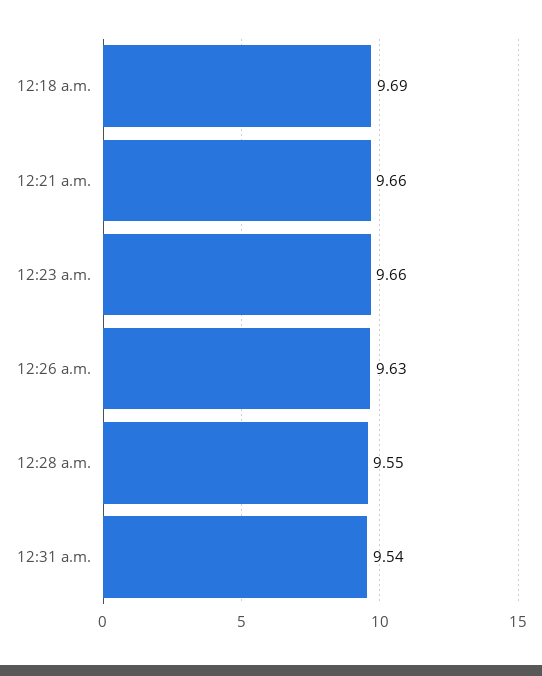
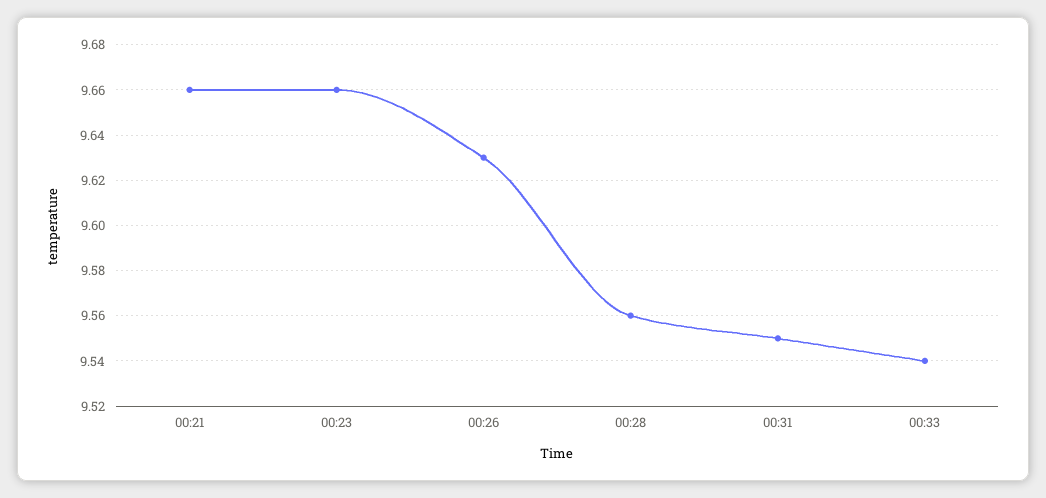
12:18 a.m.: 9.69 -> none
12:28 a.m.: 9.55 -> 9.56
12:31 a.m.: 9.54 -> 9.55
00:33: none -> 9.54

